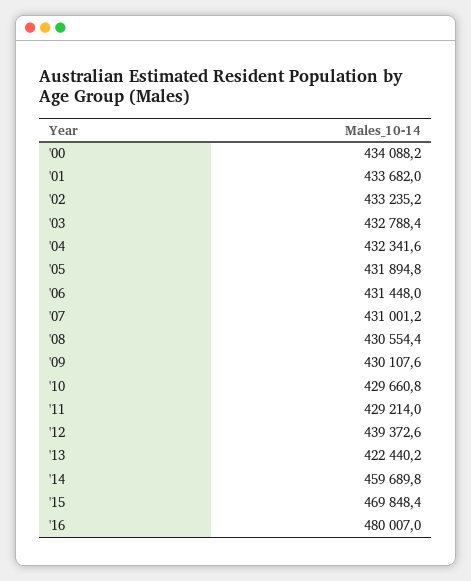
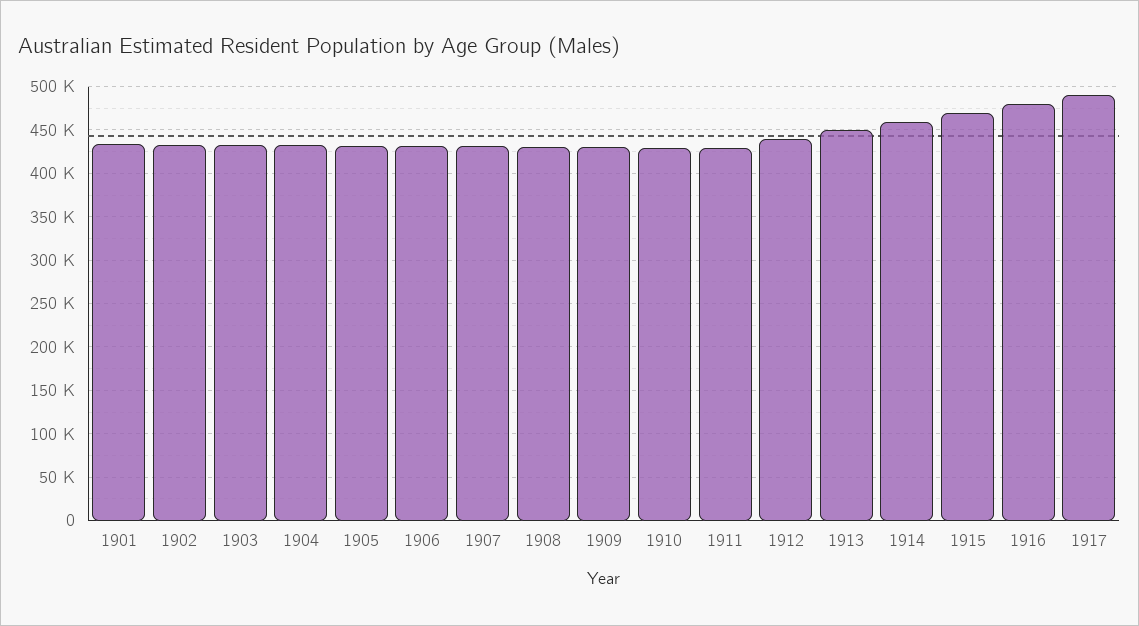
'00: 434088.2 -> none
'13: 422440.2 -> 450000
1917: none -> 490000

